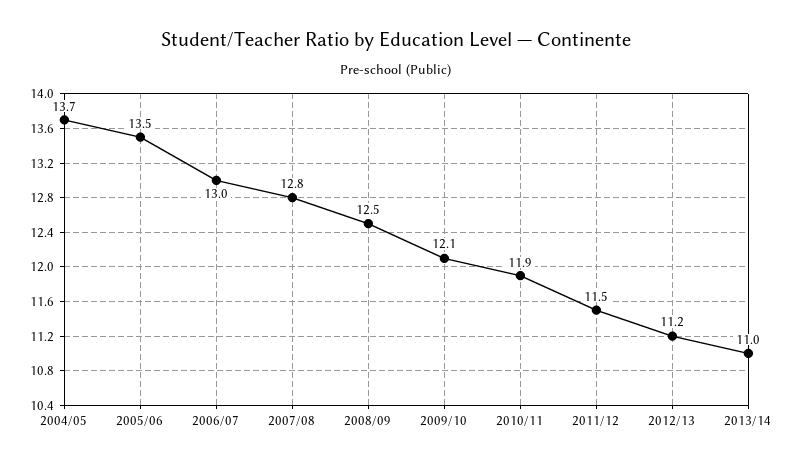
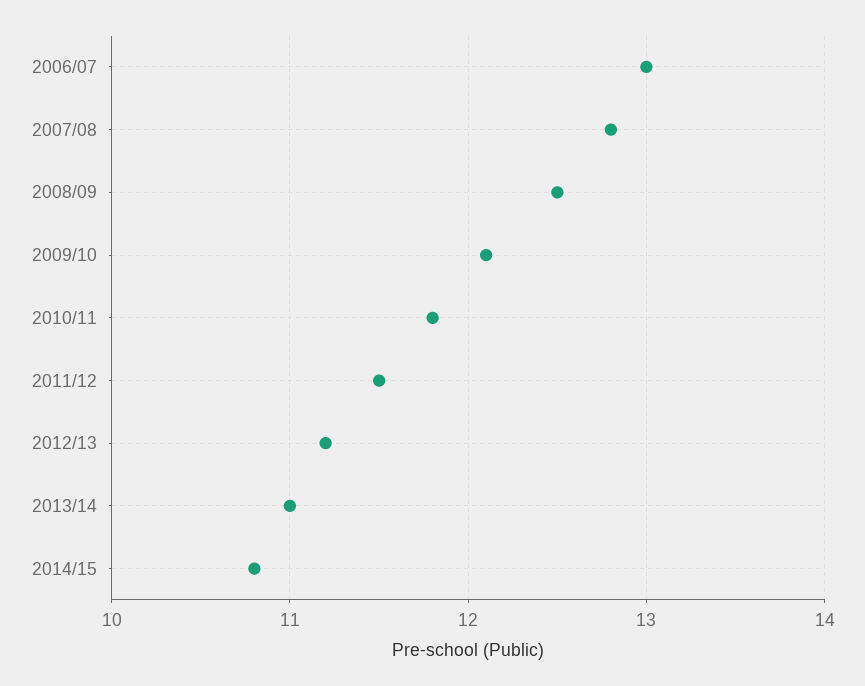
2004/05: 13.7 -> none
2005/06: 13.5 -> none
2010/11: 11.9 -> 11.8
2014/15: none -> 10.8

